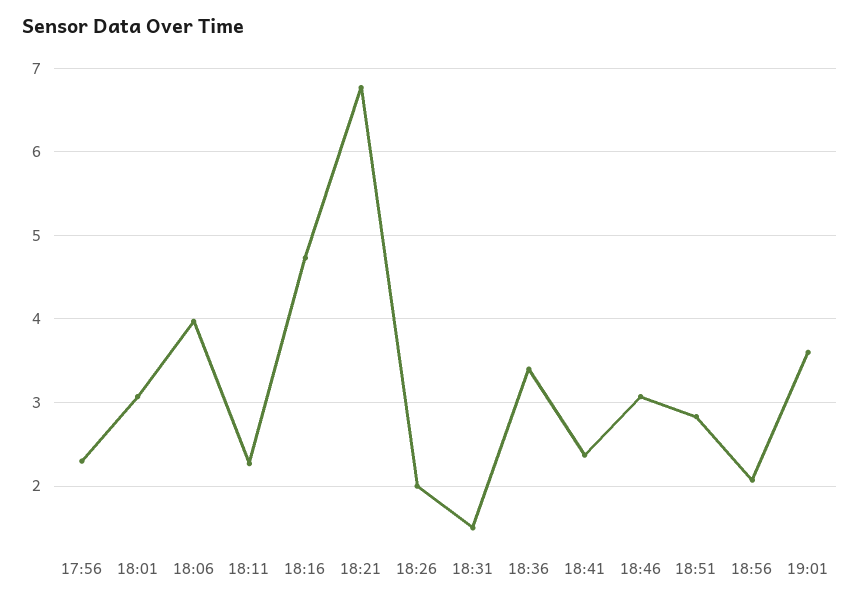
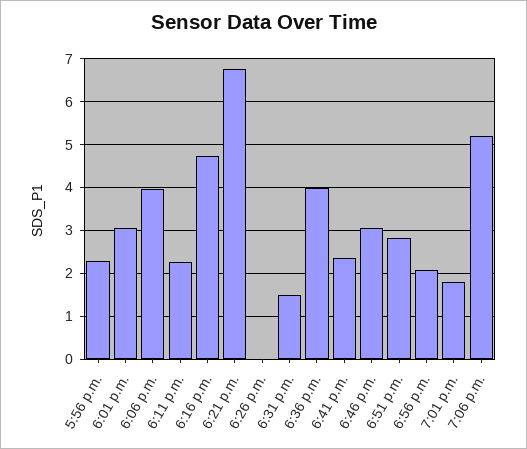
18:26: 2 -> 0
18:36: 3.4 -> 4
19:01: 3.6 -> 1.8
7:06 p.m.: none -> 5.2

